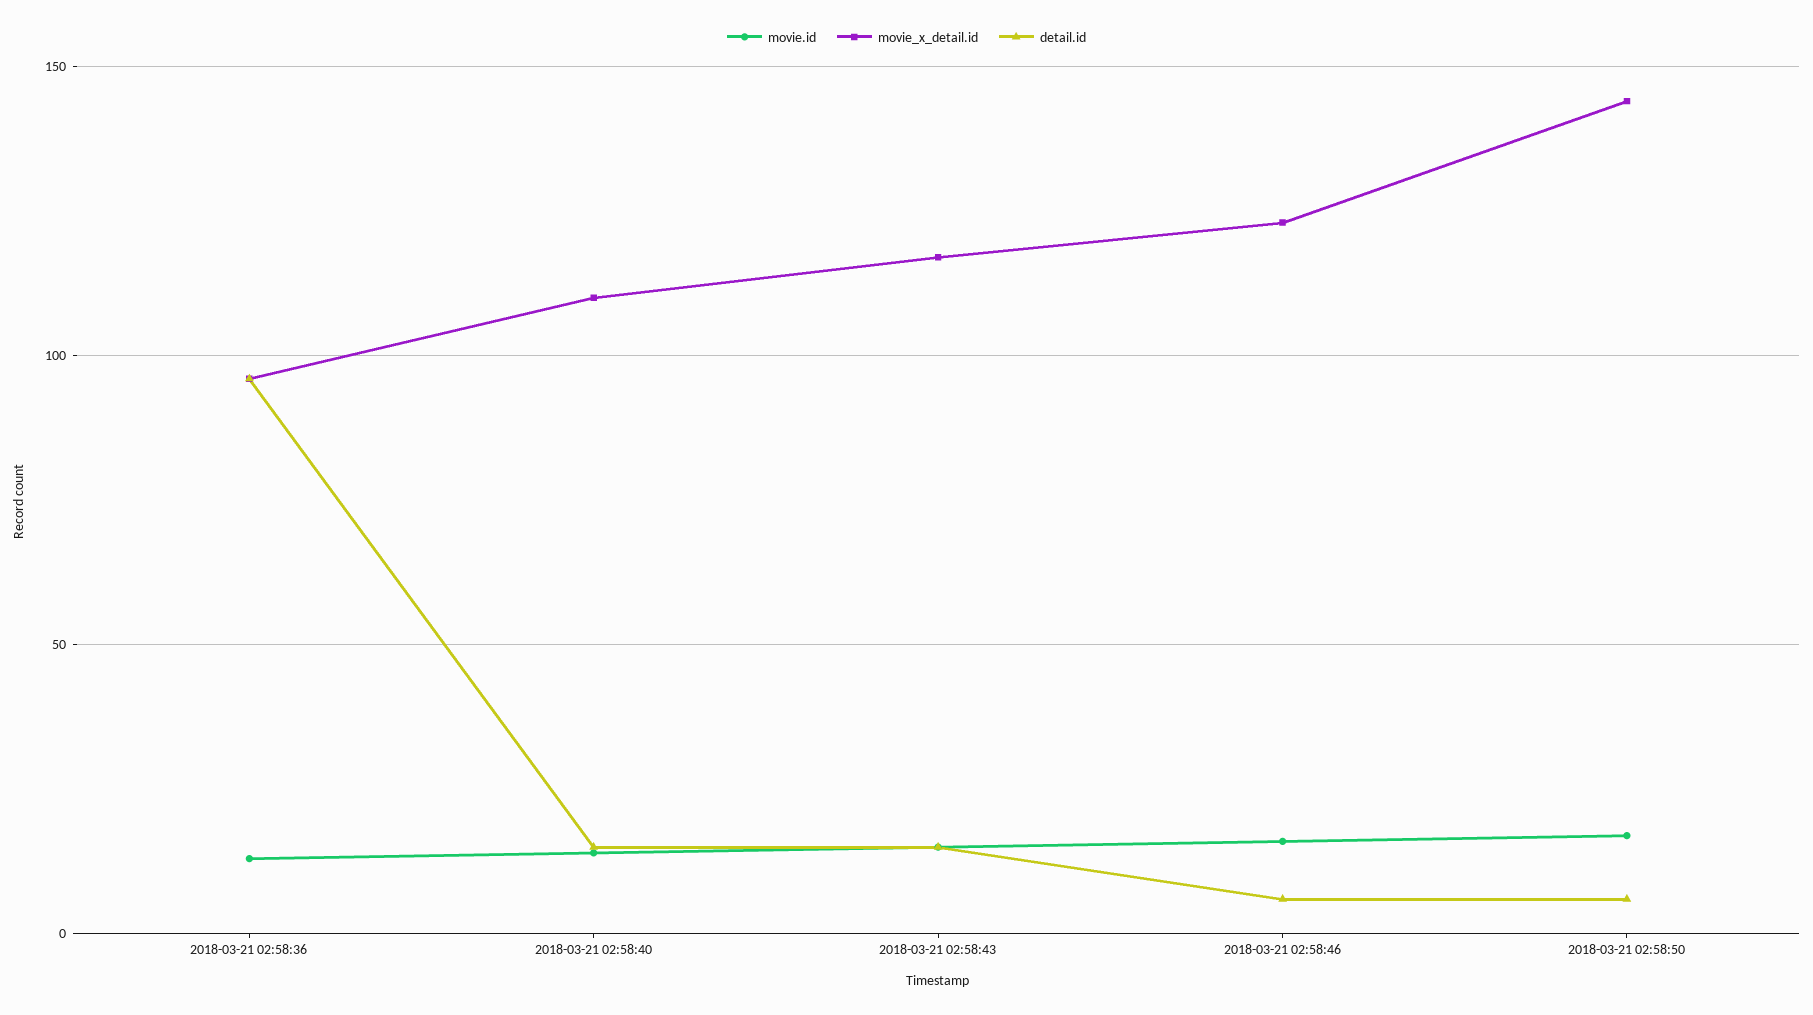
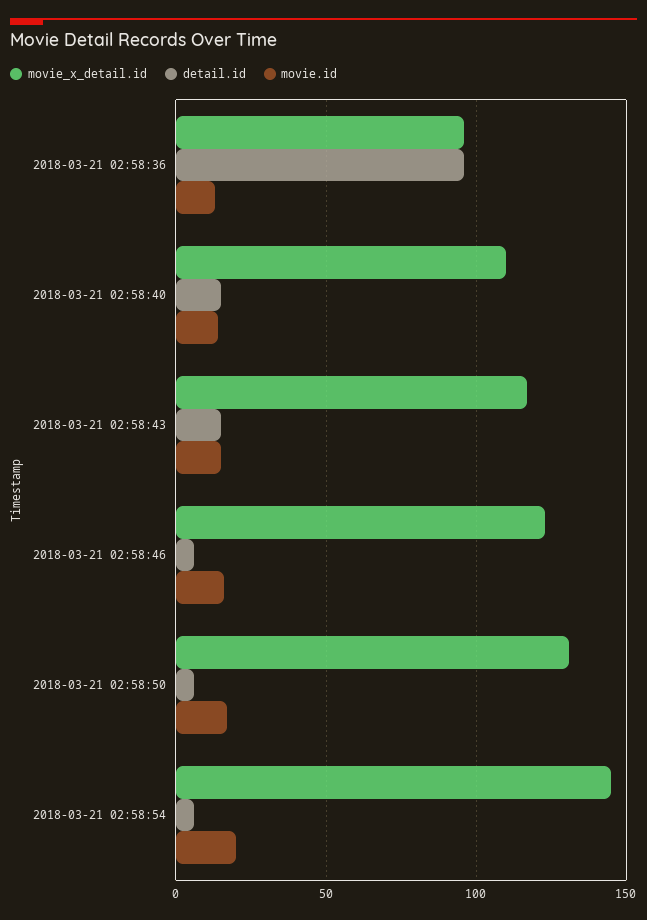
movie_x_detail.id, 2018-03-21 02:58:50: 145 -> 130
movie_x_detail.id, 2018-03-21 02:58:54: none -> 145
detail.id, 2018-03-21 02:58:54: none -> 5
movie.id, 2018-03-21 02:58:54: none -> 20

